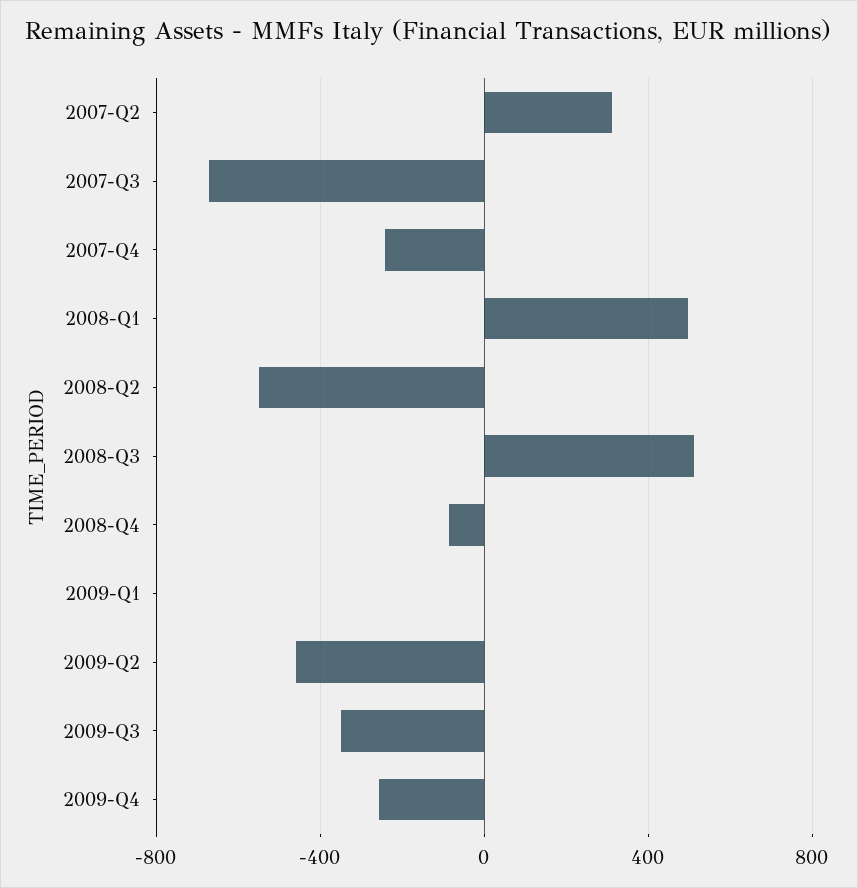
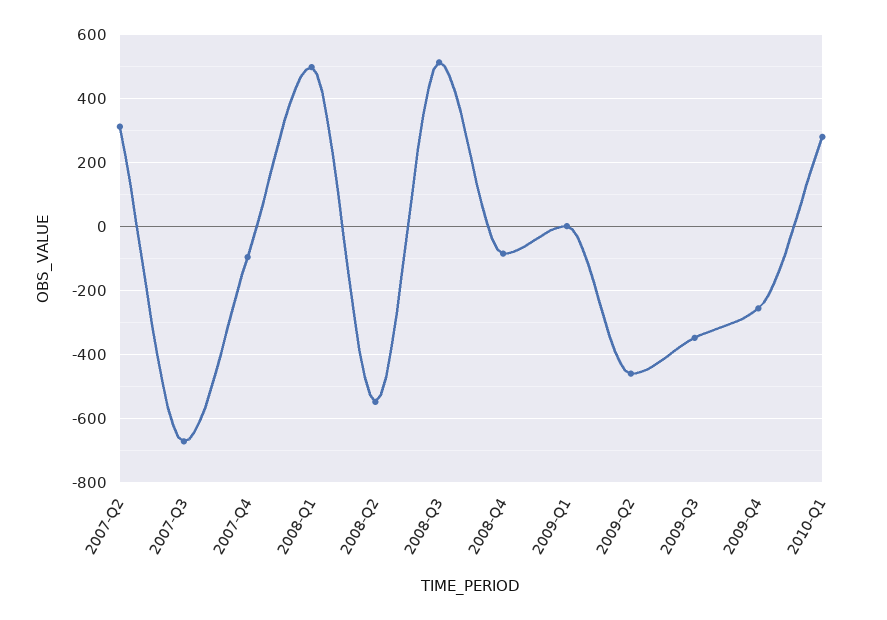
2007-Q4: -250 -> -100
2010-Q1: none -> 280

